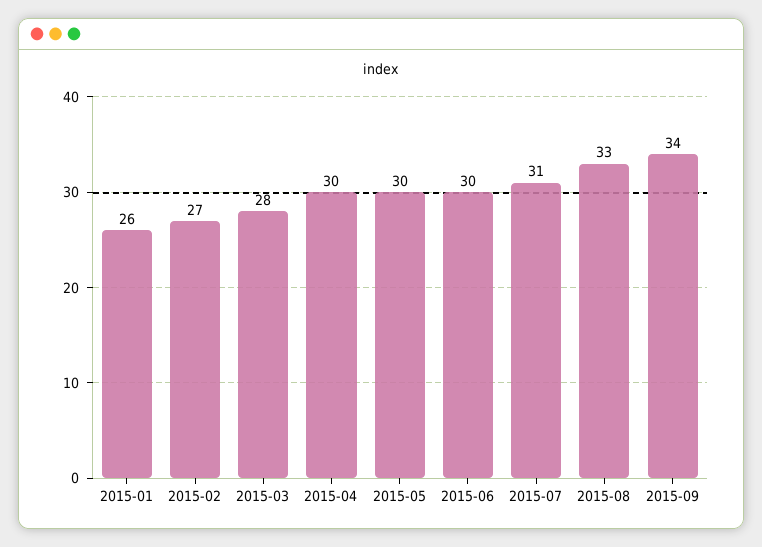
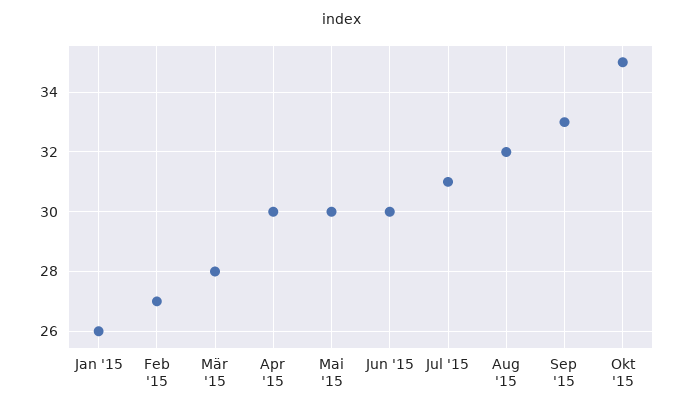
2015-08: 33 -> 32
2015-09: 34 -> 33
Okt '15: none -> 35

